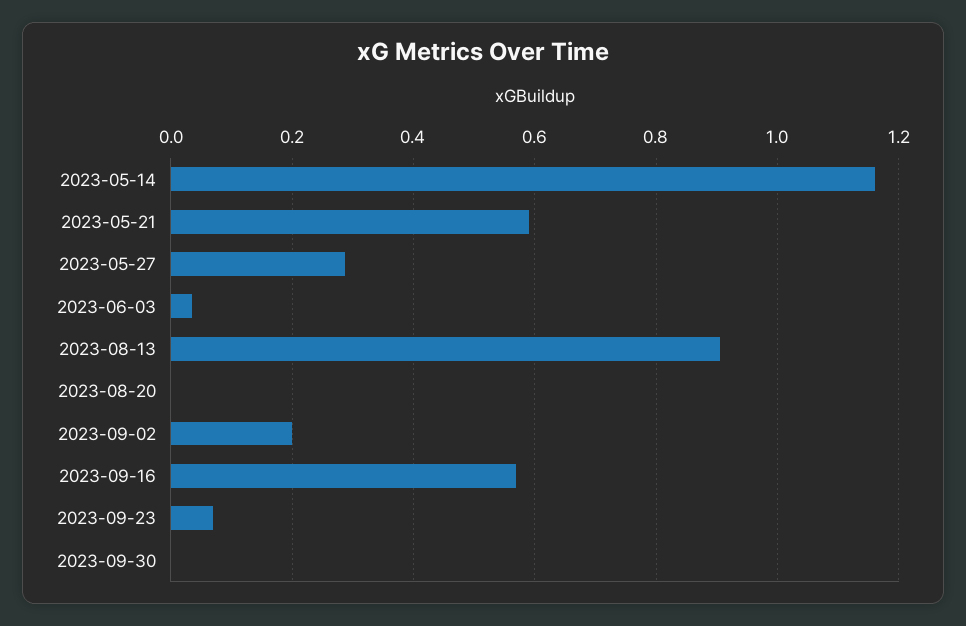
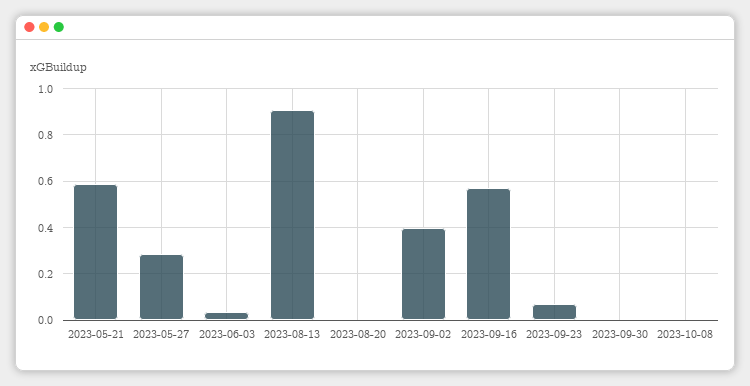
2023-05-14: 1.16 -> none
2023-09-02: 0.2 -> 0.4
2023-10-08: none -> 0

